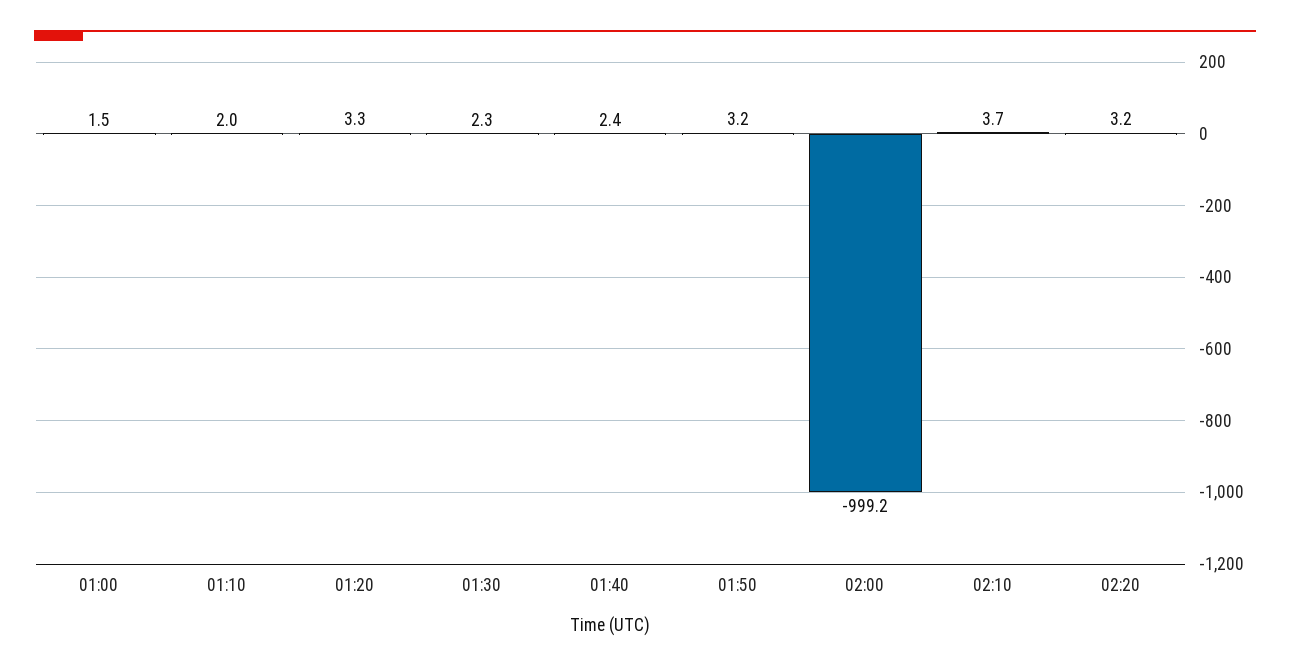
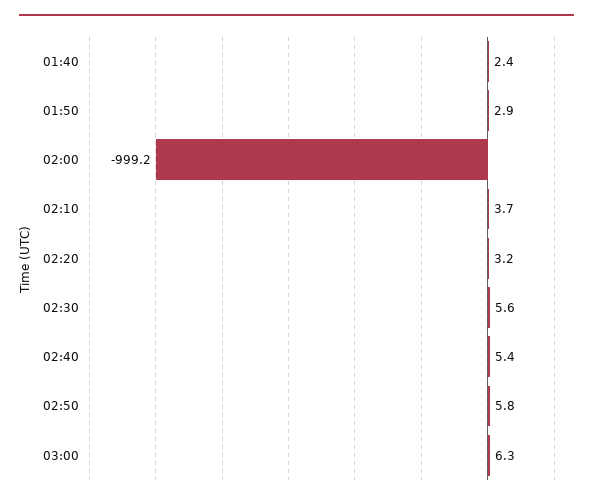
01:00: 1.5 -> none
01:10: 2 -> none
01:20: 3.3 -> none
01:30: 2.3 -> none
01:50: 3.2 -> 2.9
02:30: none -> 5.6
02:40: none -> 5.4
02:50: none -> 5.8
03:00: none -> 6.3

